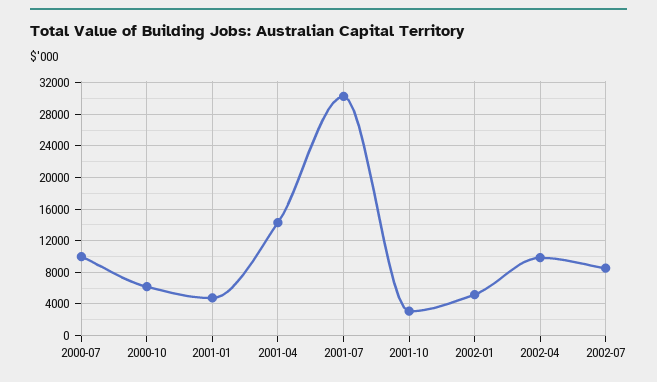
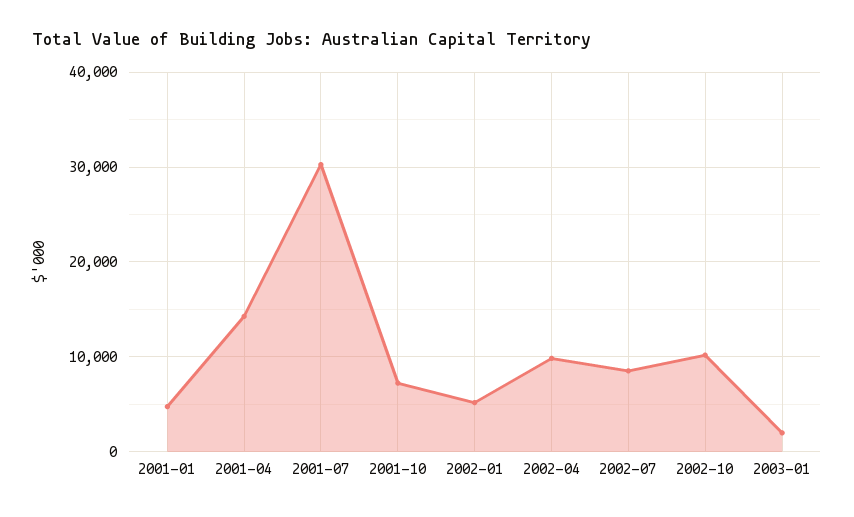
2000-07: 10000 -> none
2000-10: 6000 -> none
2001-10: 3000 -> 7000
2002-10: none -> 10000
2003-01: none -> 2000

